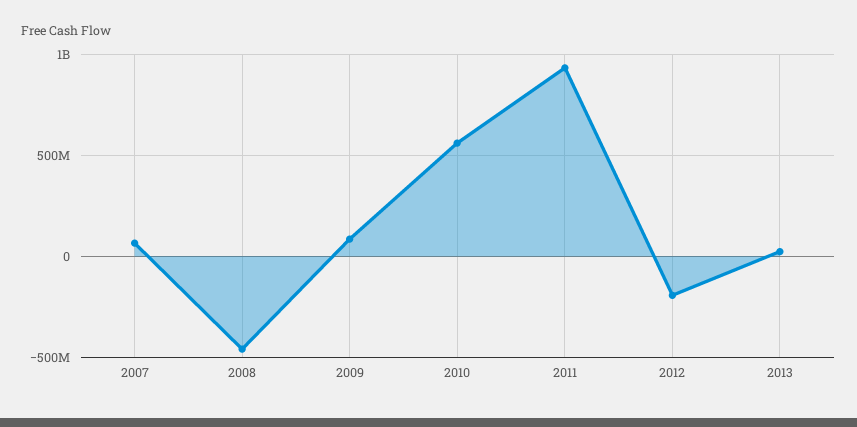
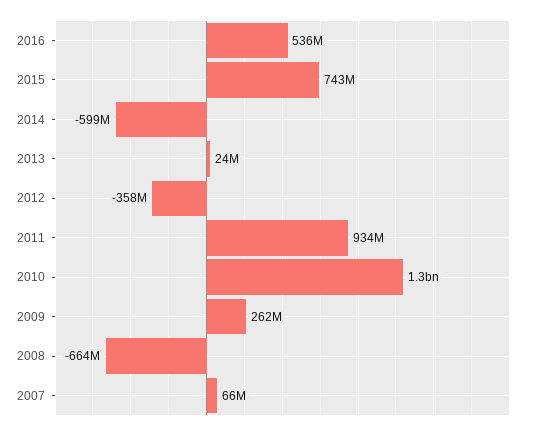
2008: -450000000 -> -664000000
2009: 100000000 -> 262000000
2010: 550000000 -> 1300000000
2012: -200000000 -> -358000000
2016: none -> 536000000
2015: none -> 743000000
2014: none -> -599000000

